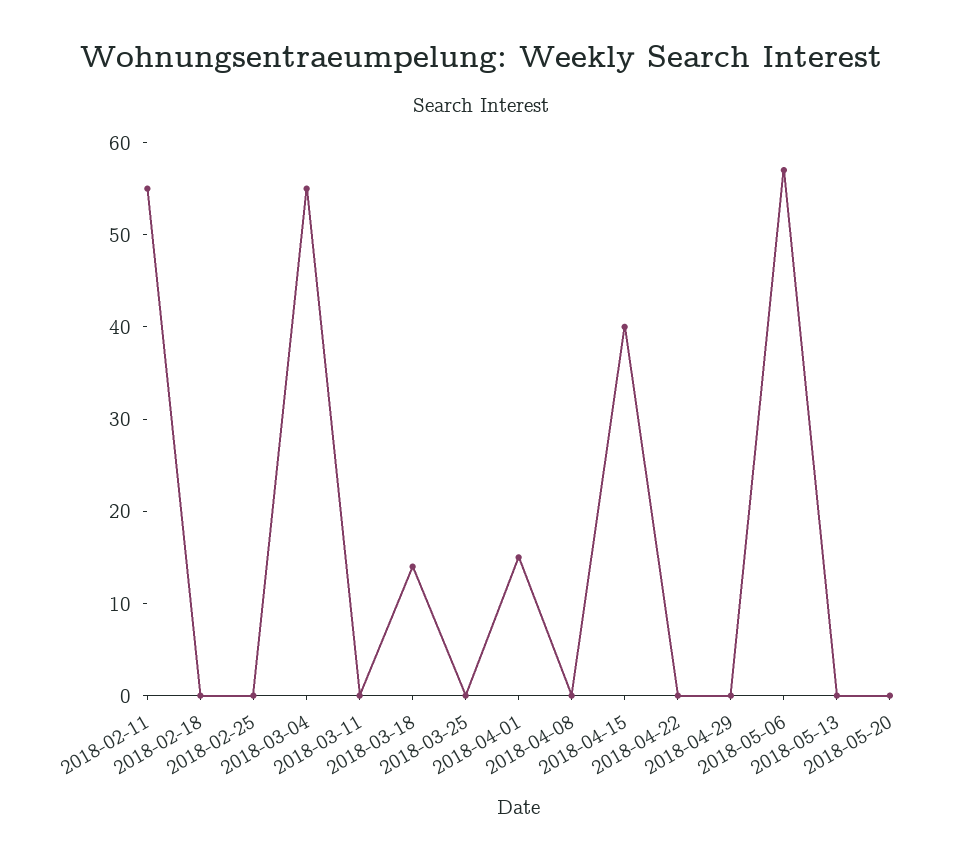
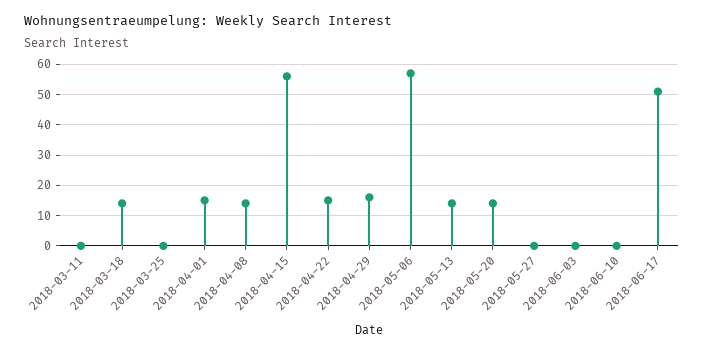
2018-02-11: 55 -> none
2018-02-18: 0 -> none
2018-02-25: 0 -> none
2018-03-04: 55 -> none
2018-04-08: 0 -> 15
2018-04-15: 40 -> 55
2018-04-22: 0 -> 15
2018-04-29: 0 -> 15
2018-05-13: 0 -> 15
2018-05-20: 0 -> 15
2018-05-27: none -> 0
2018-06-03: none -> 0
2018-06-10: none -> 0
2018-06-17: none -> 50

